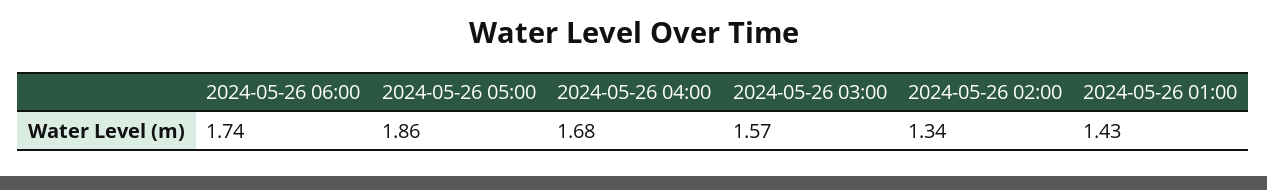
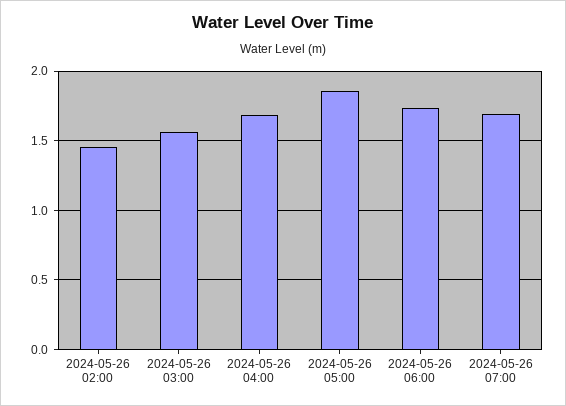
2024-05-26 02:00: 1.34 -> 1.45
2024-05-26 01:00: 1.43 -> none
2024-05-26 07:00: none -> 1.7

